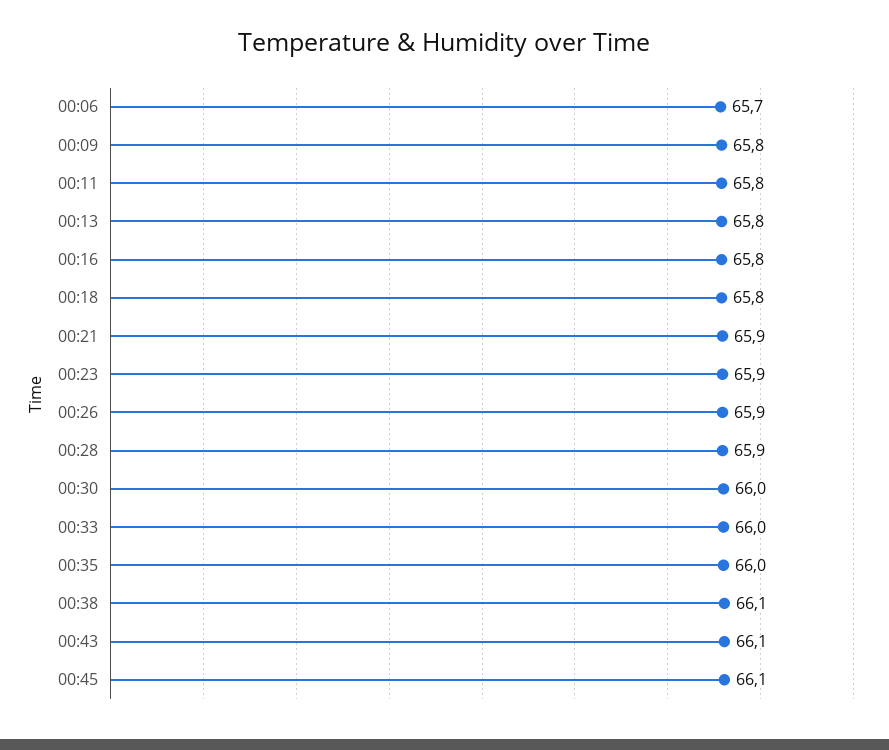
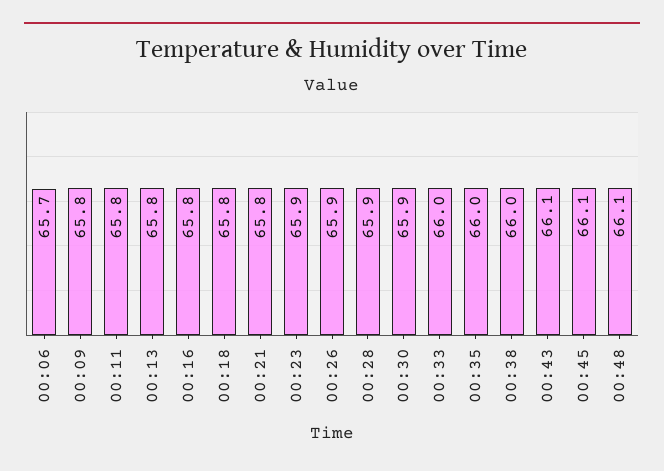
00:21: 65.9 -> 65.8
00:30: 66 -> 65.9
00:38: 66.1 -> 66
00:48: none -> 66.1

